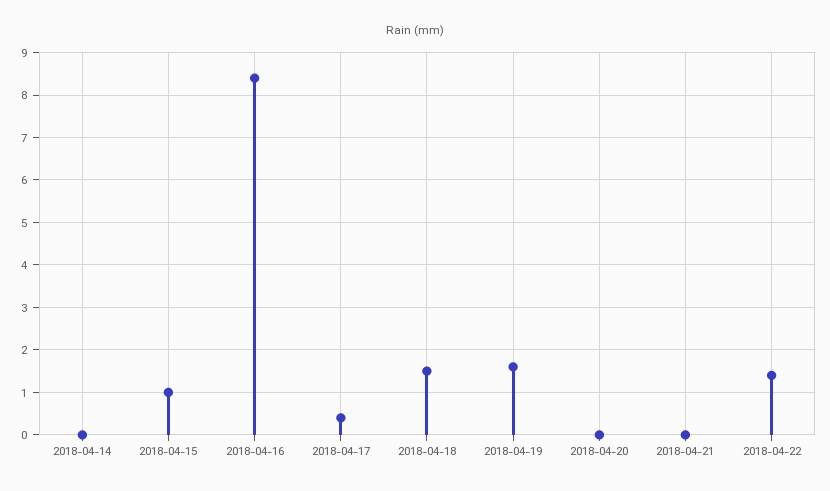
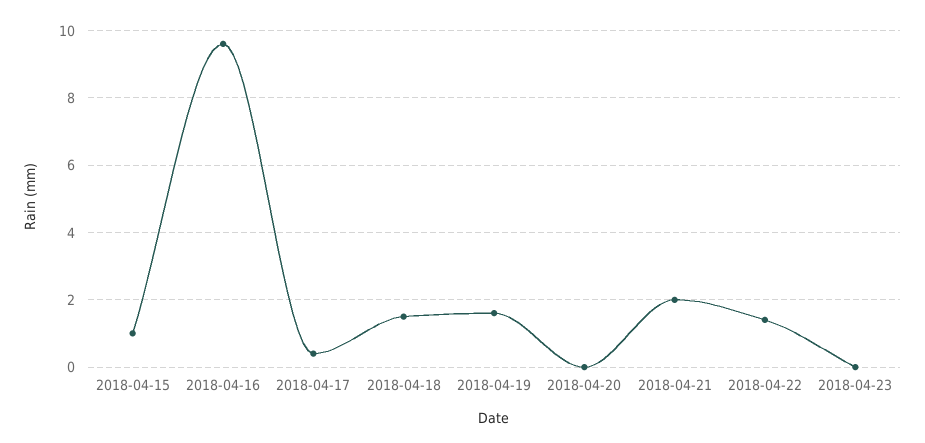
2018-04-14: 0 -> none
2018-04-16: 8.5 -> 9.5
2018-04-21: 0 -> 2
2018-04-23: none -> 0

